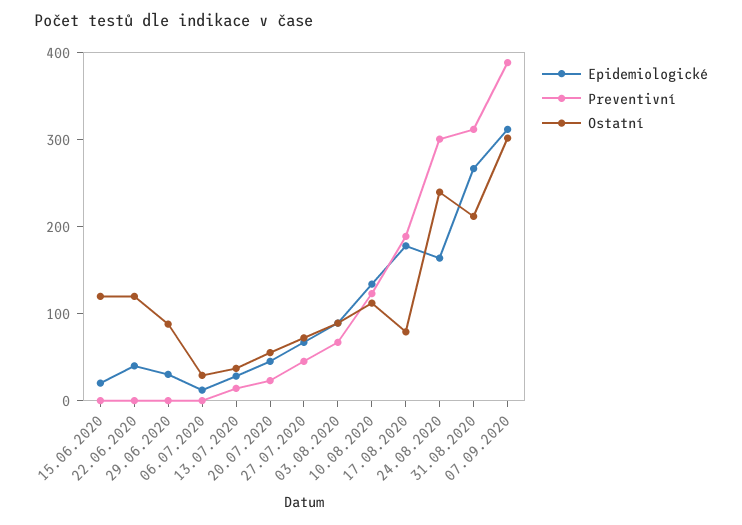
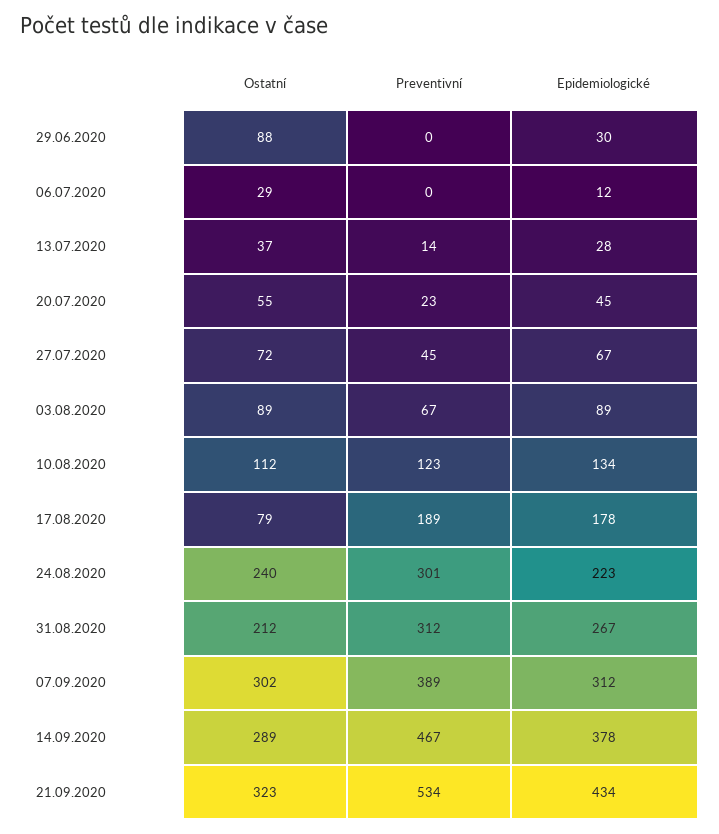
Epidemiologické, 15.06.2020: 20 -> none
Preventivní, 15.06.2020: 0 -> none
Ostatní, 15.06.2020: 120 -> none
Epidemiologické, 22.06.2020: 40 -> none
Preventivní, 22.06.2020: 0 -> none
Ostatní, 22.06.2020: 120 -> none
Epidemiologické, 24.08.2020: 160 -> 223
Ostatní, 14.09.2020: none -> 289
Preventivní, 14.09.2020: none -> 467
Epidemiologické, 14.09.2020: none -> 378
Ostatní, 21.09.2020: none -> 323
Preventivní, 21.09.2020: none -> 534
Epidemiologické, 21.09.2020: none -> 434

